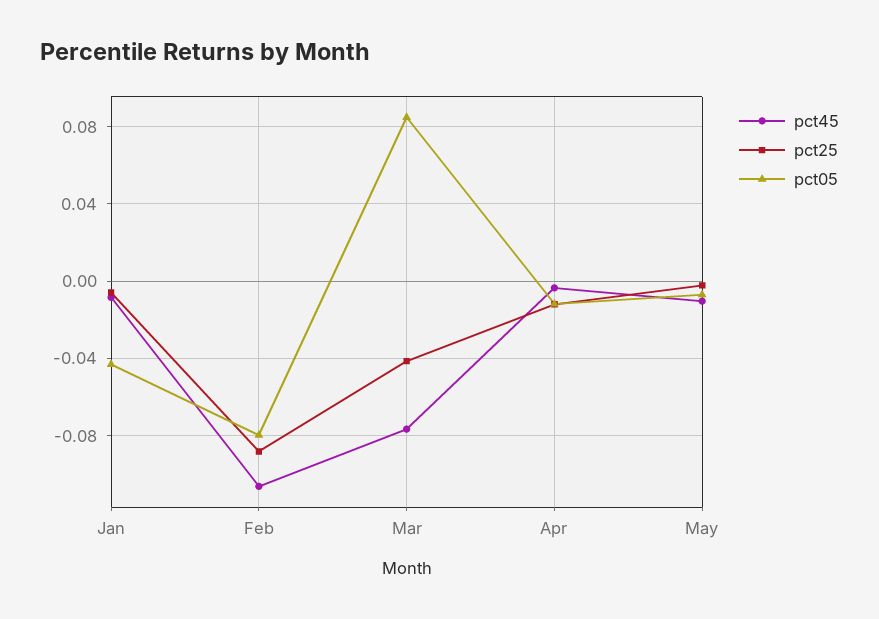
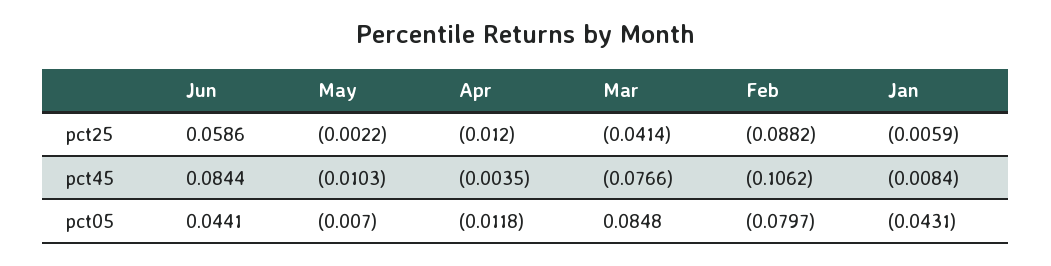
pct25, Jun: none -> 0.0586
pct45, Jun: none -> 0.0844
pct05, Jun: none -> 0.0441

